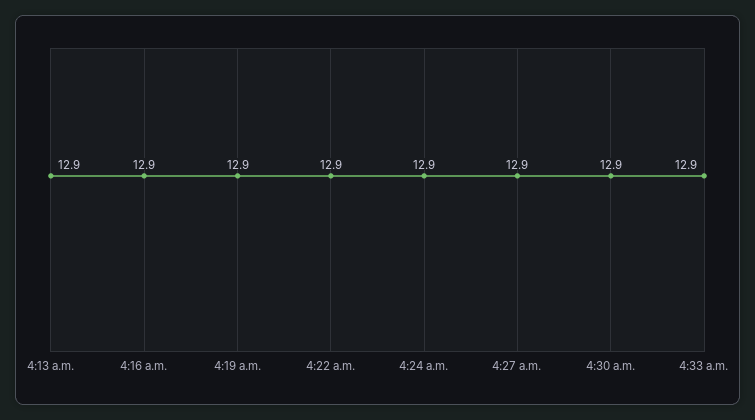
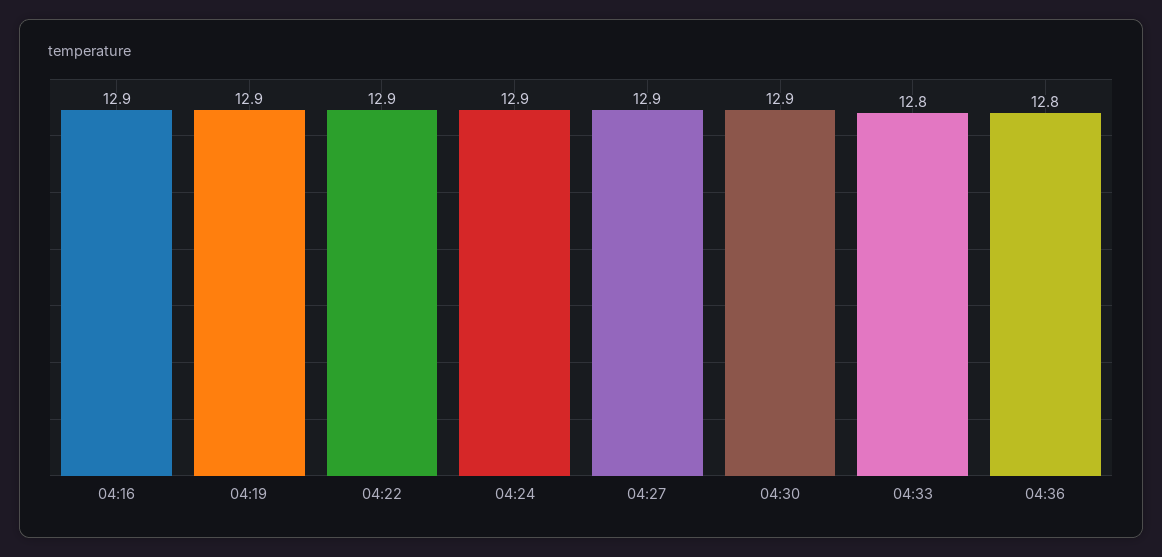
4:13 a.m.: 12.9 -> none
4:33 a.m.: 12.9 -> 12.8
04:36: none -> 12.8

